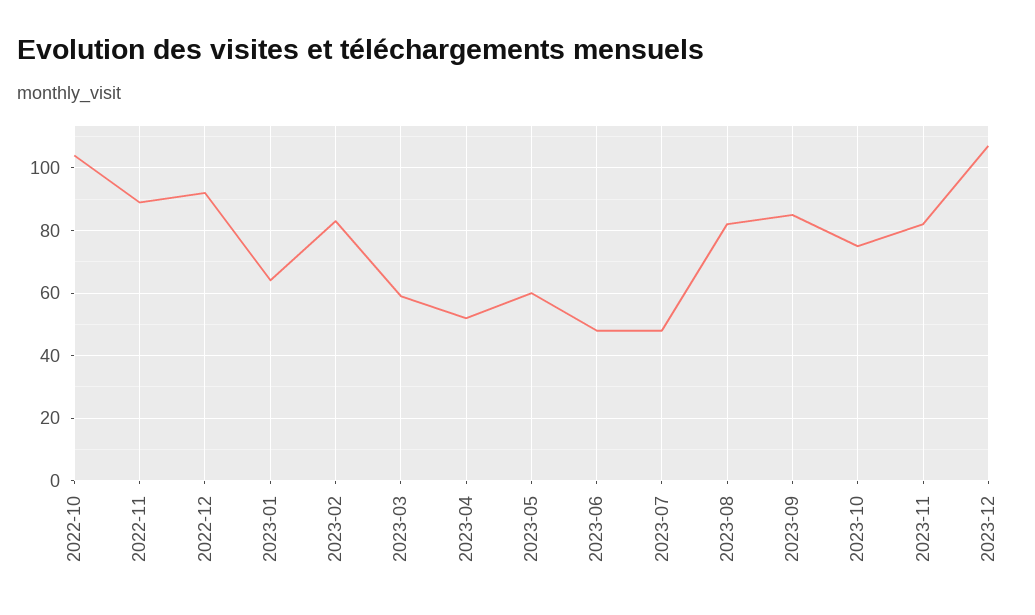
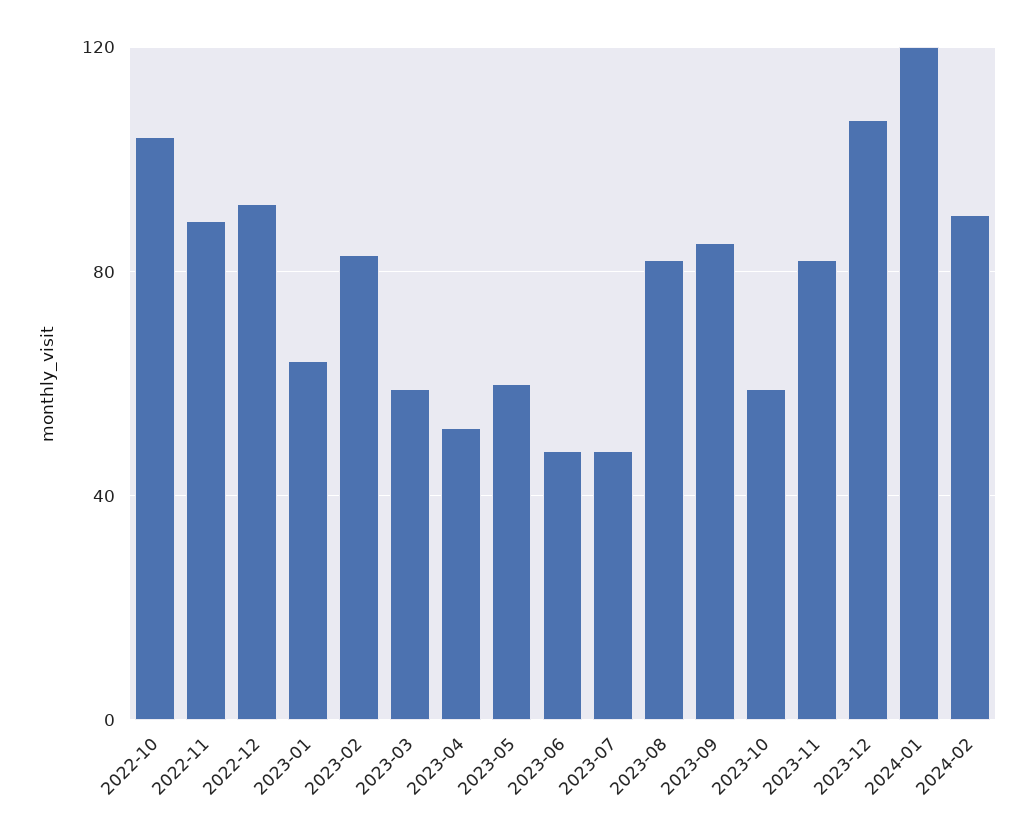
2023-10: 75 -> 60
2024-01: none -> 120
2024-02: none -> 90

